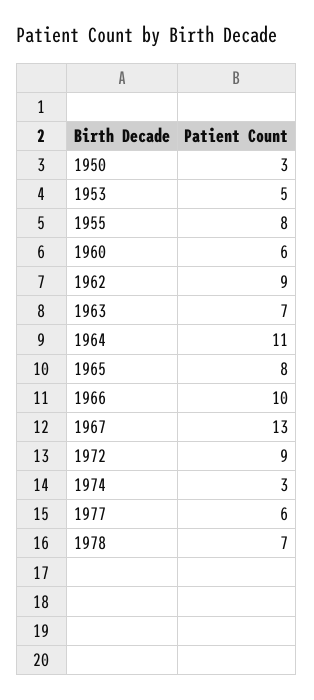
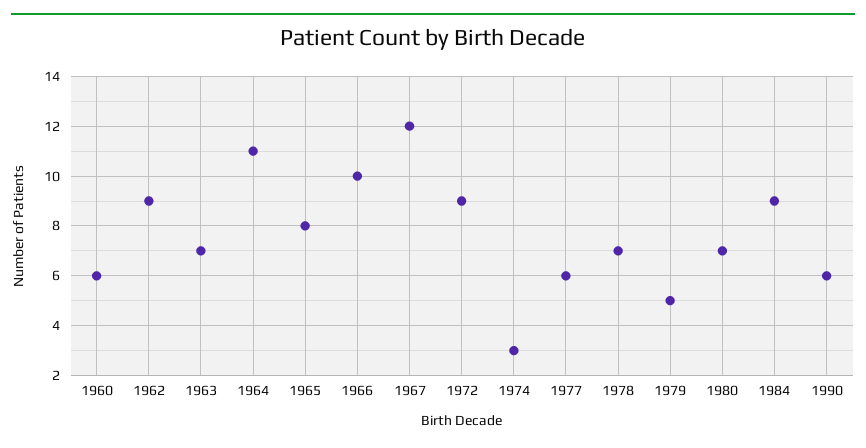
1950: 3 -> none
1953: 5 -> none
1955: 8 -> none
1967: 13 -> 12
1979: none -> 5
1980: none -> 7
1984: none -> 9
1990: none -> 6

